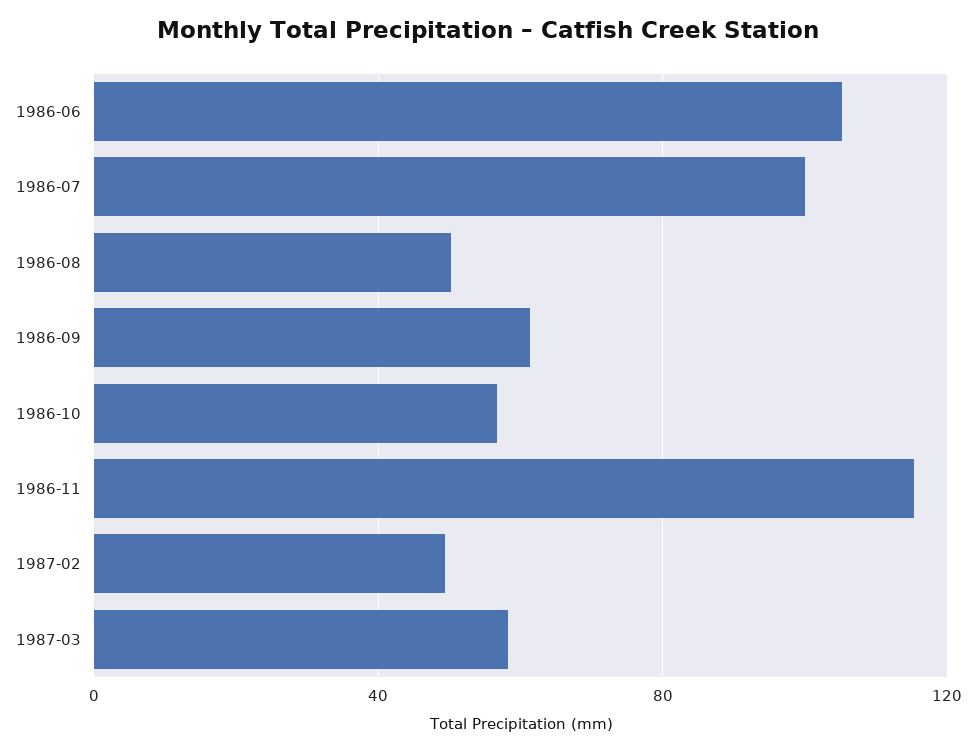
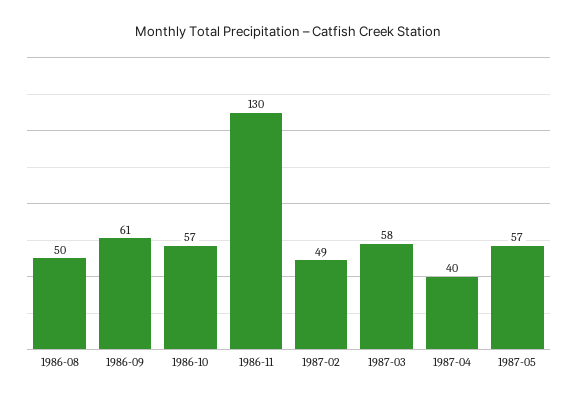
1986-06: 105 -> none
1986-07: 100 -> none
1986-11: 115 -> 130
1987-04: none -> 40
1987-05: none -> 57

